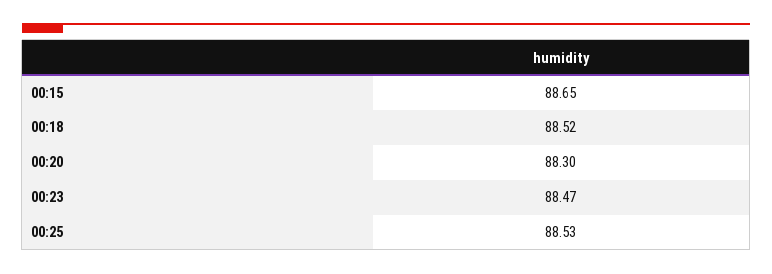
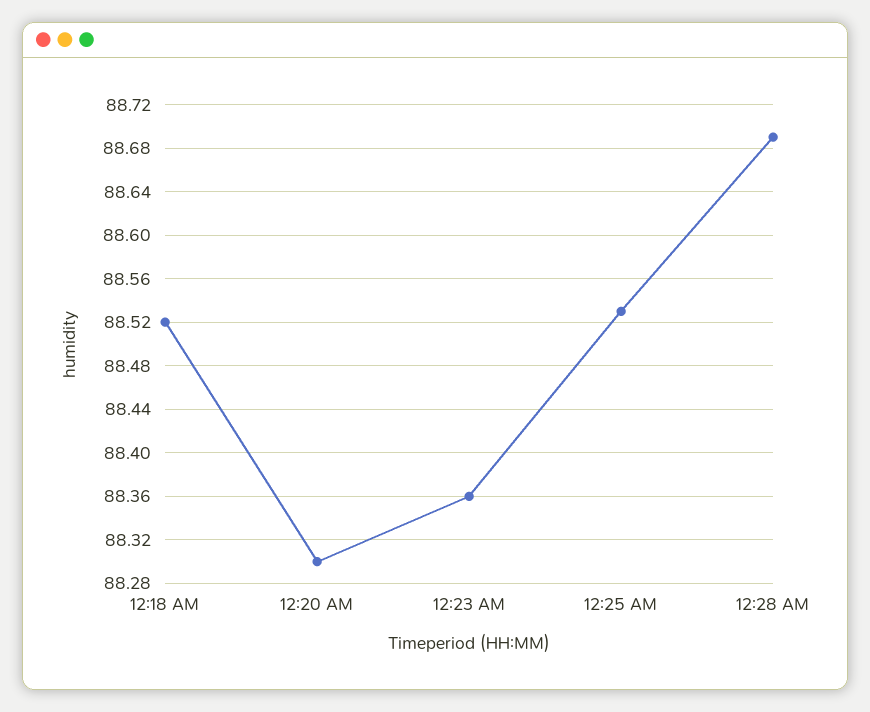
00:15: 88.65 -> none
00:23: 88.47 -> 88.36
12:28 AM: none -> 88.69

